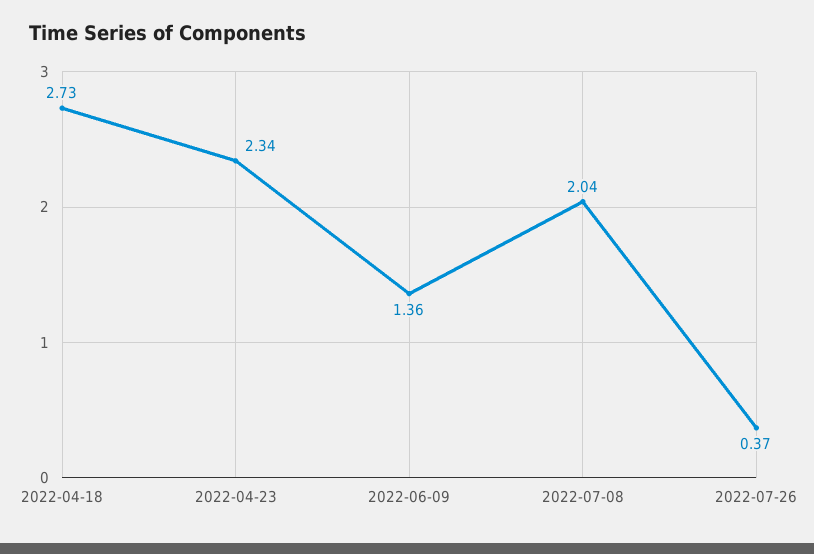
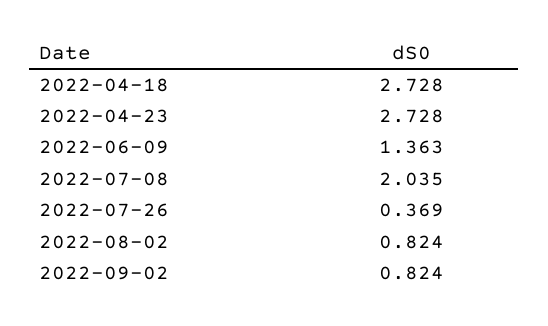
2022-04-23: 2.34 -> 2.728
2022-08-02: none -> 0.824
2022-09-02: none -> 0.824

